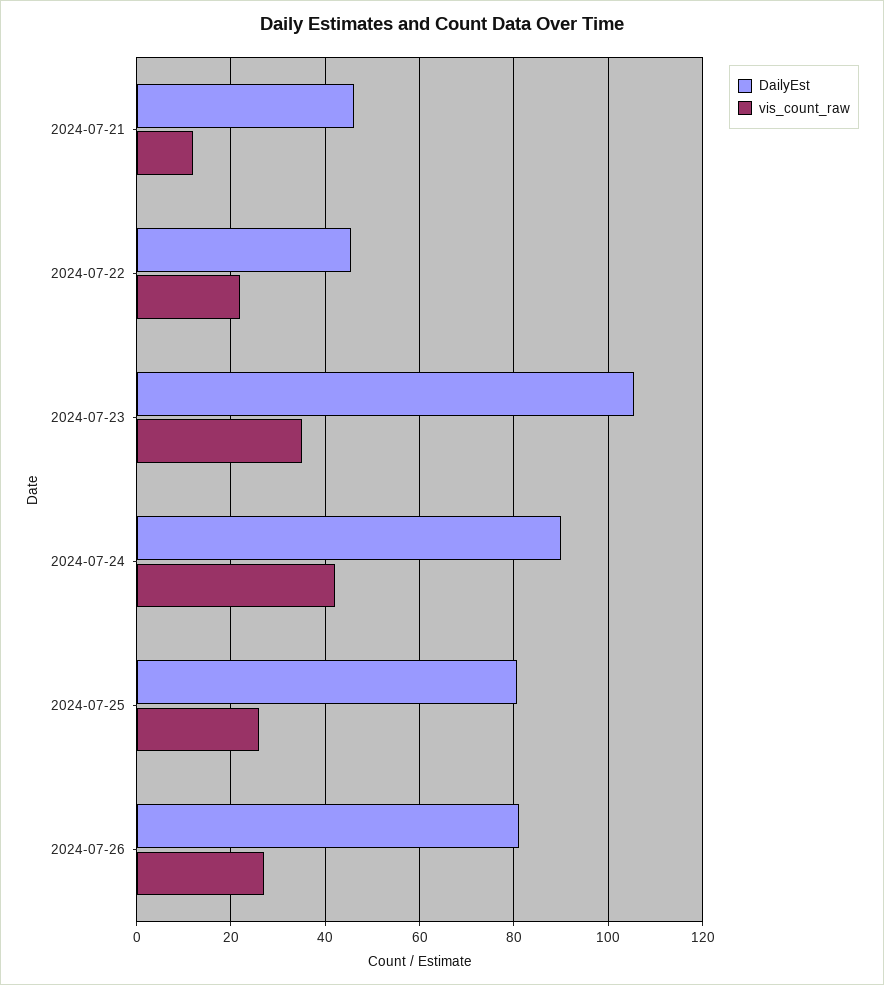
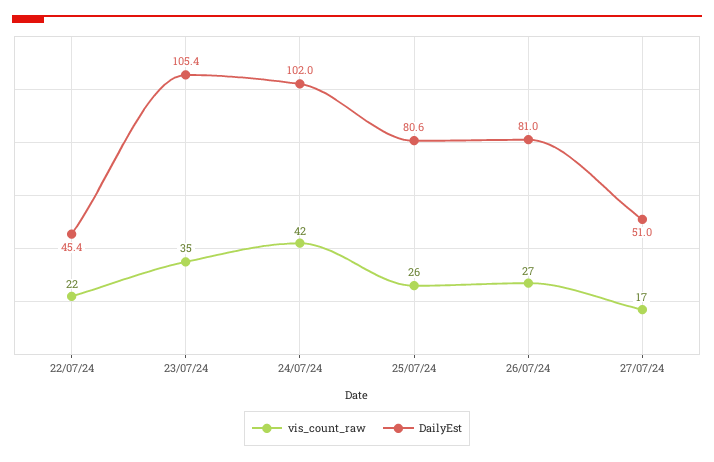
DailyEst, 2024-07-21: 46 -> none
vis_count_raw, 2024-07-21: 12 -> none
DailyEst, 2024-07-24: 90 -> 102
vis_count_raw, 27/07/24: none -> 17
DailyEst, 27/07/24: none -> 51

